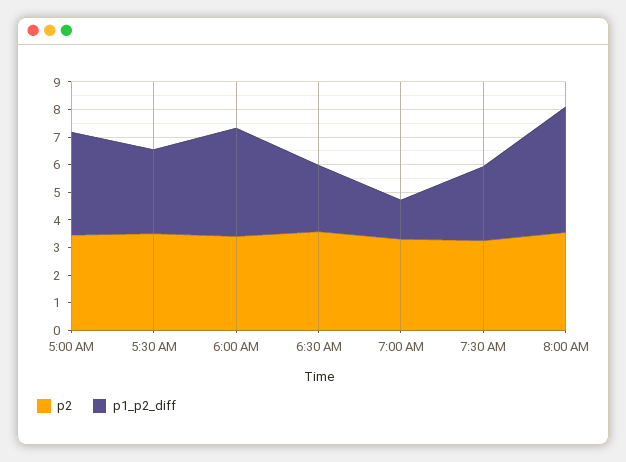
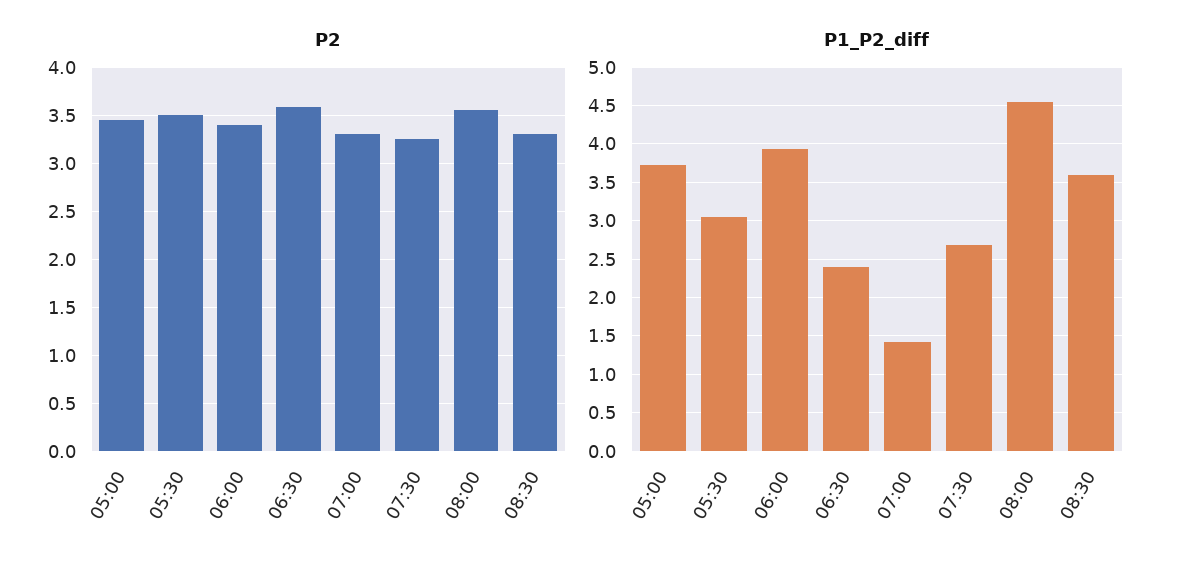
p2, 08:30: none -> 3.3
p1_p2_diff, 08:30: none -> 3.6

